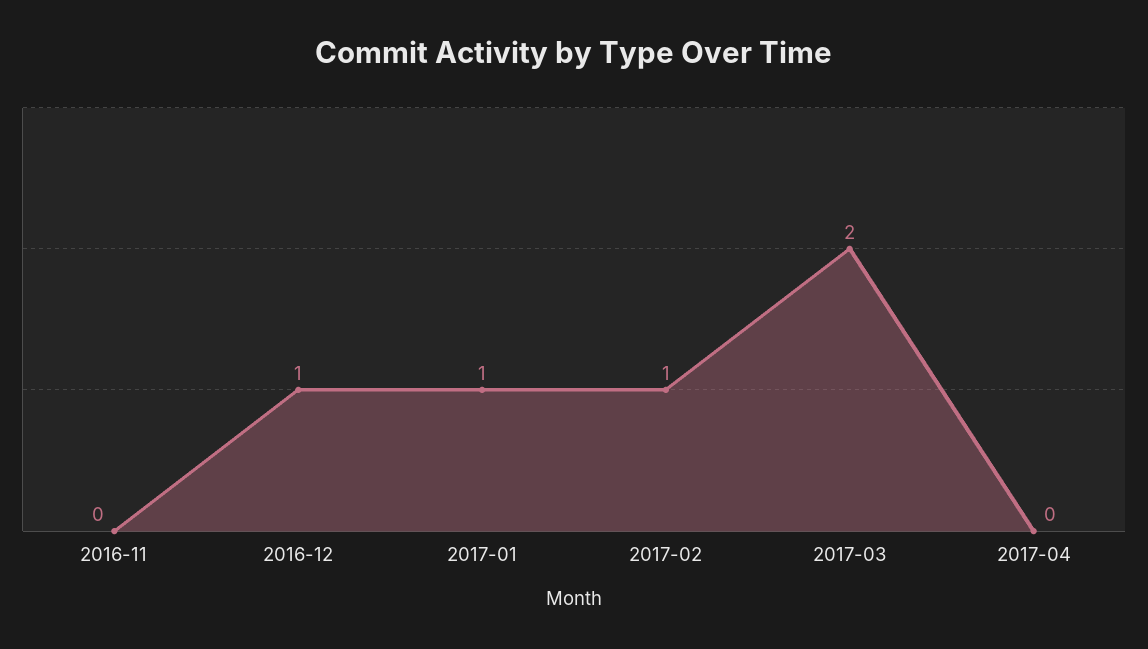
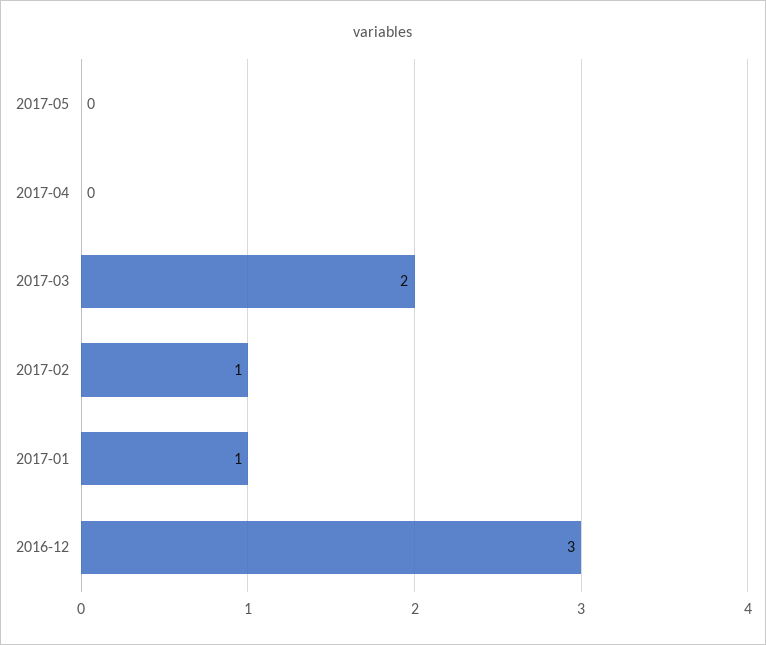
2016-11: 0 -> none
2016-12: 1 -> 3
2017-05: none -> 0

